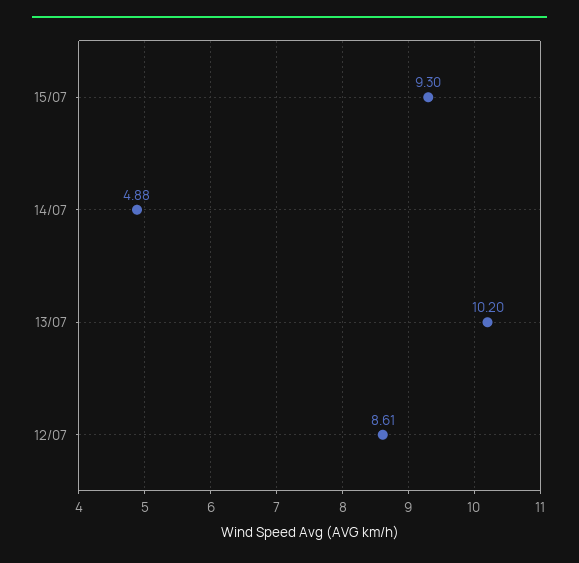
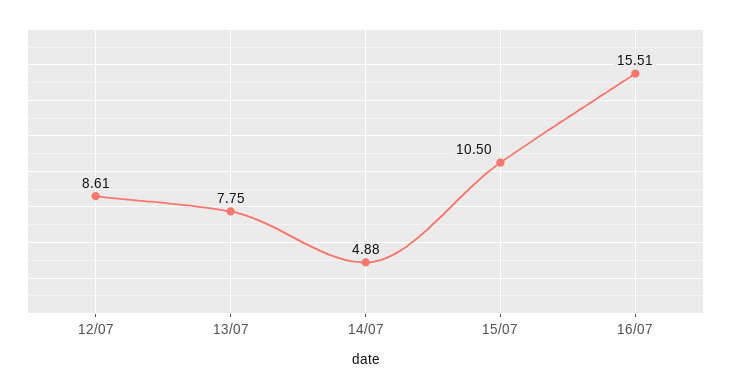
15/07: 9.3 -> 10.5
13/07: 10.2 -> 7.75
16/07: none -> 15.51

